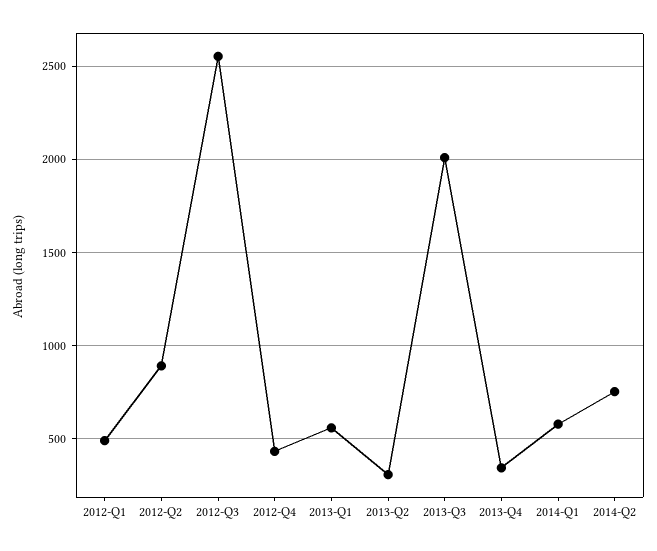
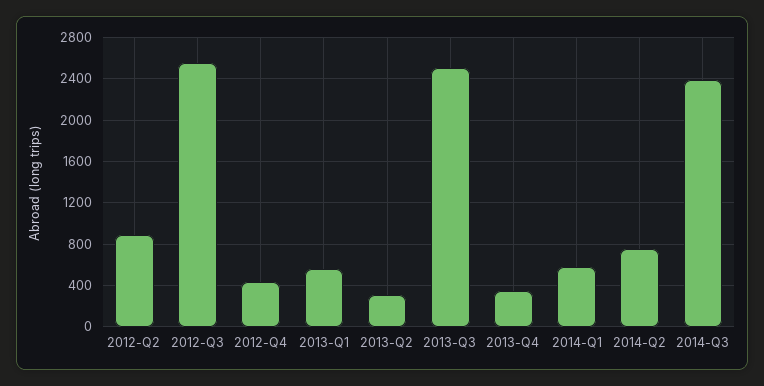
2012-Q1: 500 -> none
2013-Q3: 2000 -> 2500
2014-Q3: none -> 2400

